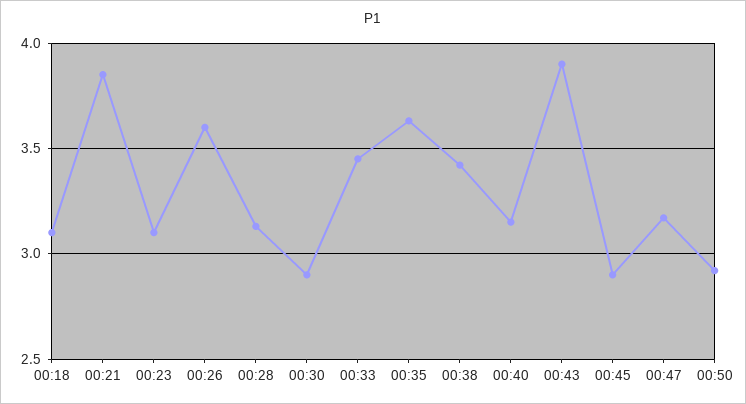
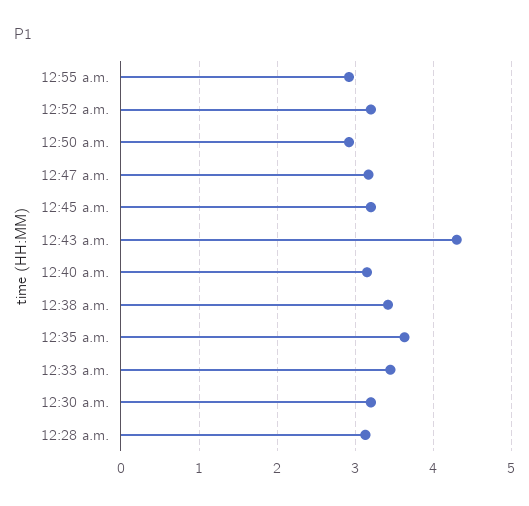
00:18: 3.1 -> none
00:21: 3.85 -> none
00:23: 3.1 -> none
00:26: 3.6 -> none
00:30: 2.9 -> 3.2
00:43: 3.9 -> 4.3
00:45: 2.9 -> 3.2
12:55 a.m.: none -> 2.9
12:52 a.m.: none -> 3.2

